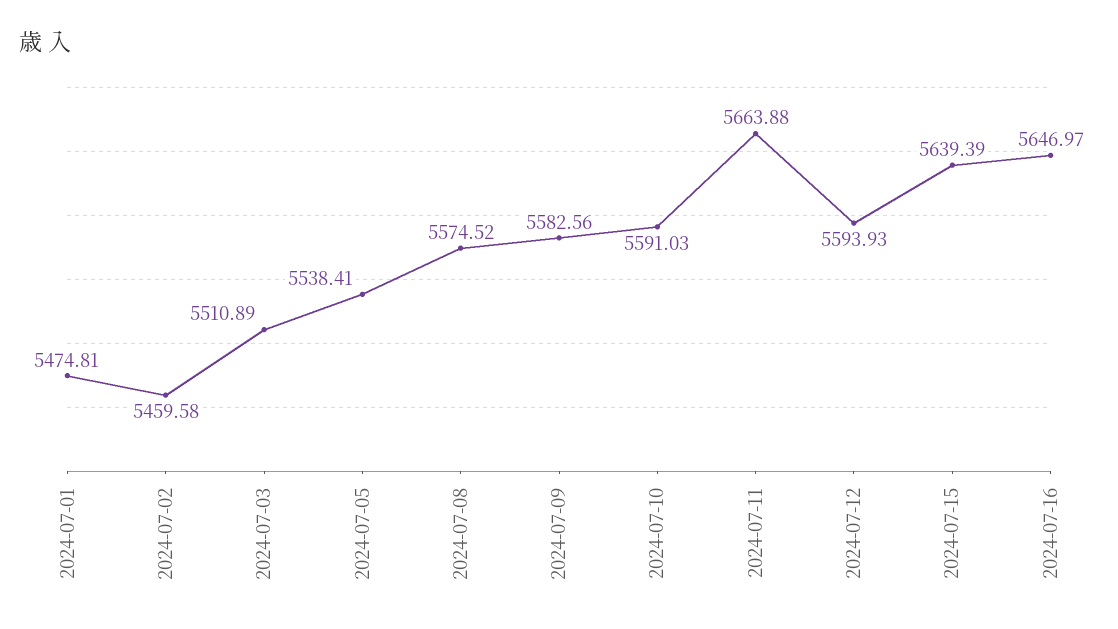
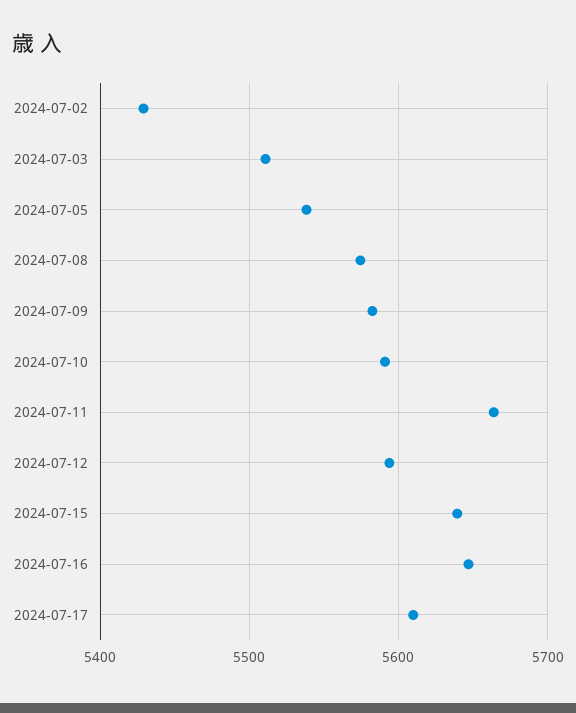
2024-07-01: 5474.81 -> none
2024-07-02: 5459.58 -> 5430
2024-07-17: none -> 5610

